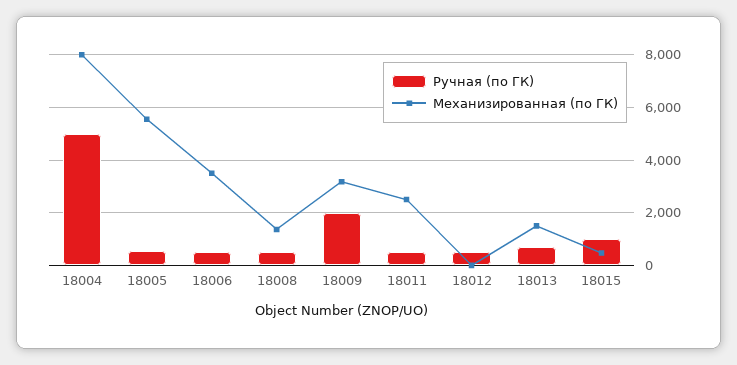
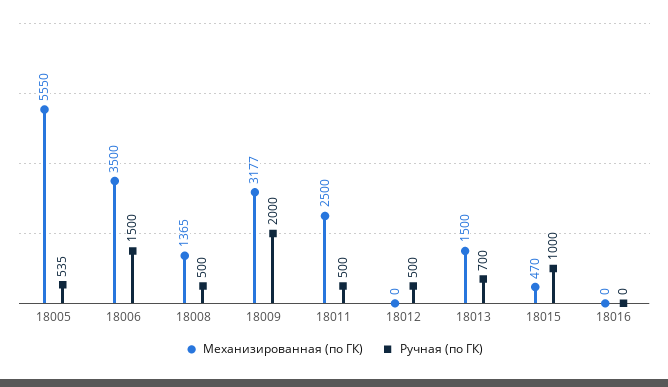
Ручная (по ГК), 18004: 5000 -> none
Механизированная (по ГК), 18004: 8000 -> none
Ручная (по ГК), 18006: 500 -> 1500
Механизированная (по ГК), 18016: none -> 0
Ручная (по ГК), 18016: none -> 0

